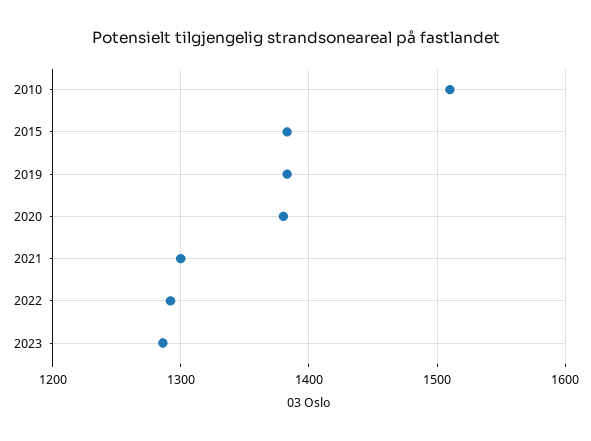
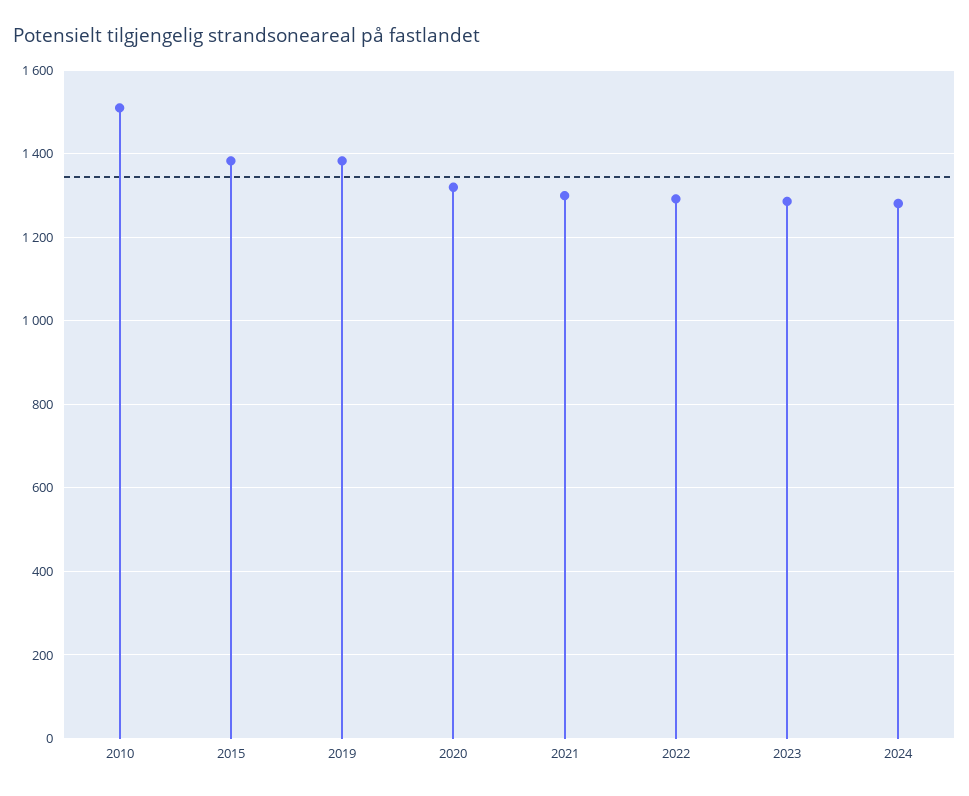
2020: 1380 -> 1320
2024: none -> 1280

